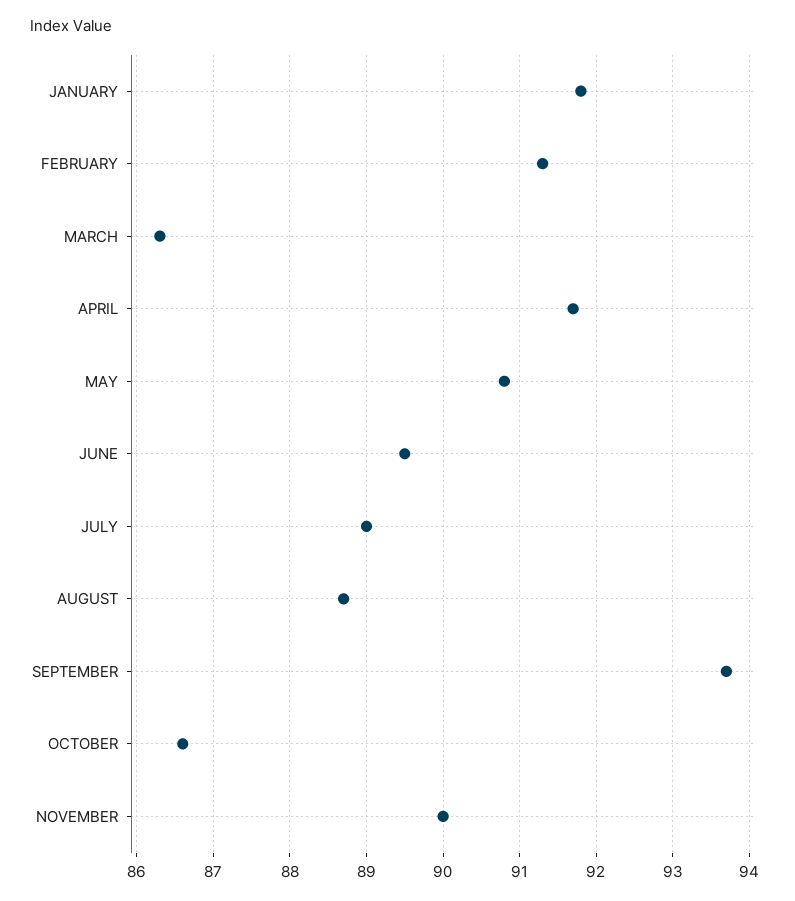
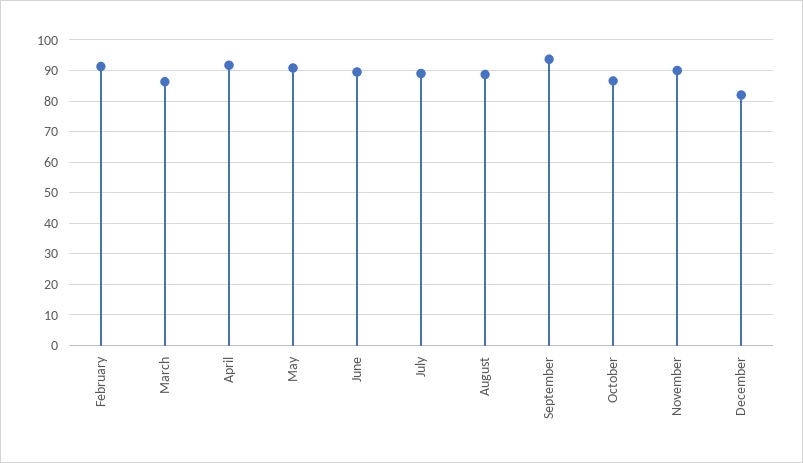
JANUARY: 91.8 -> none
December: none -> 82

